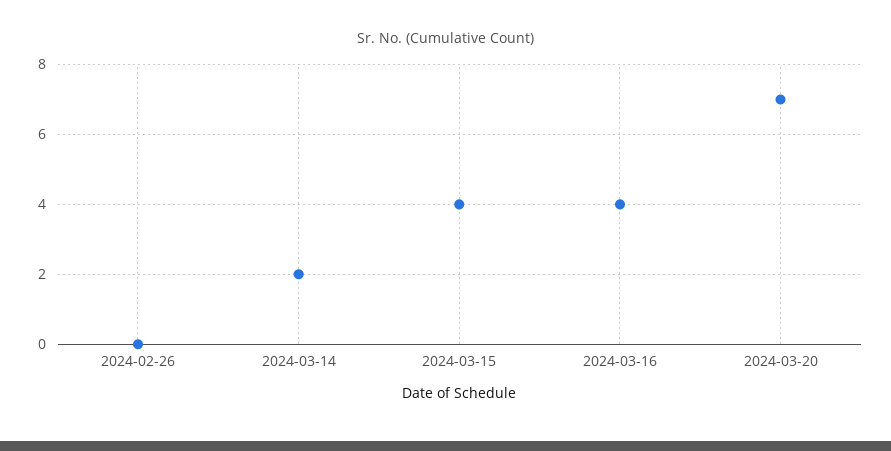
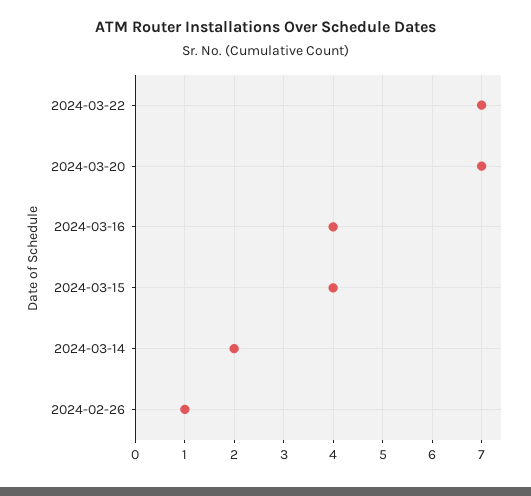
2024-02-26: 0 -> 1
2024-03-22: none -> 7

